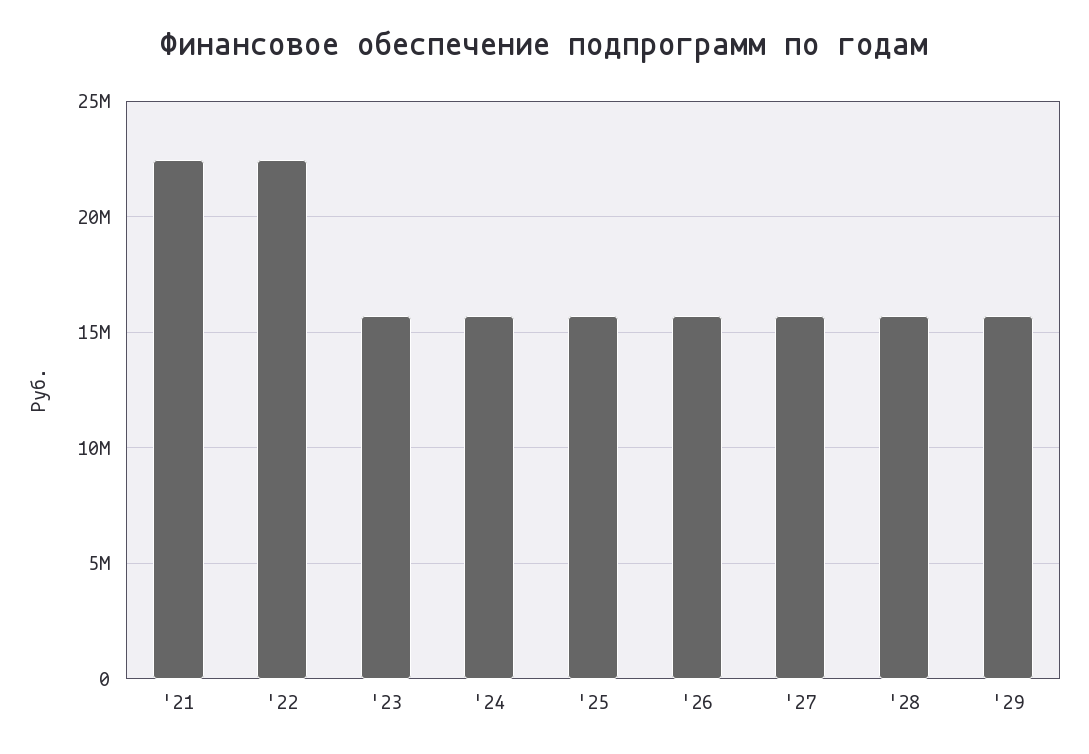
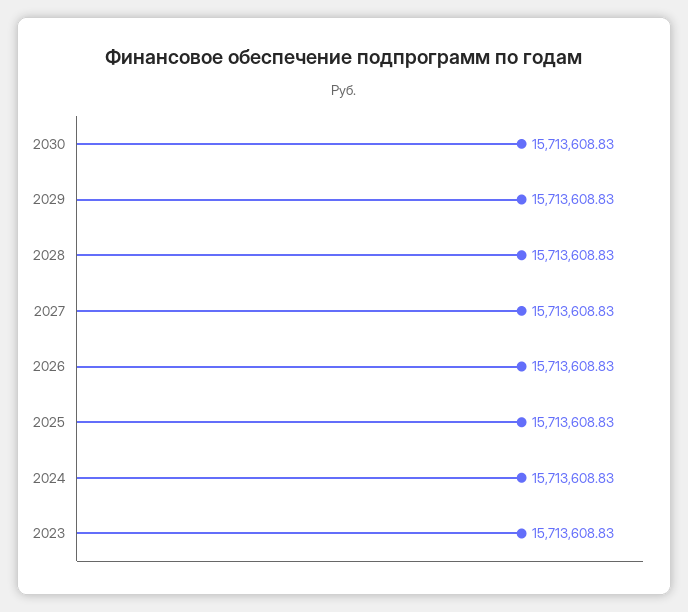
'21: 22500000 -> none
'22: 22500000 -> none
2030: none -> 15713608.83

